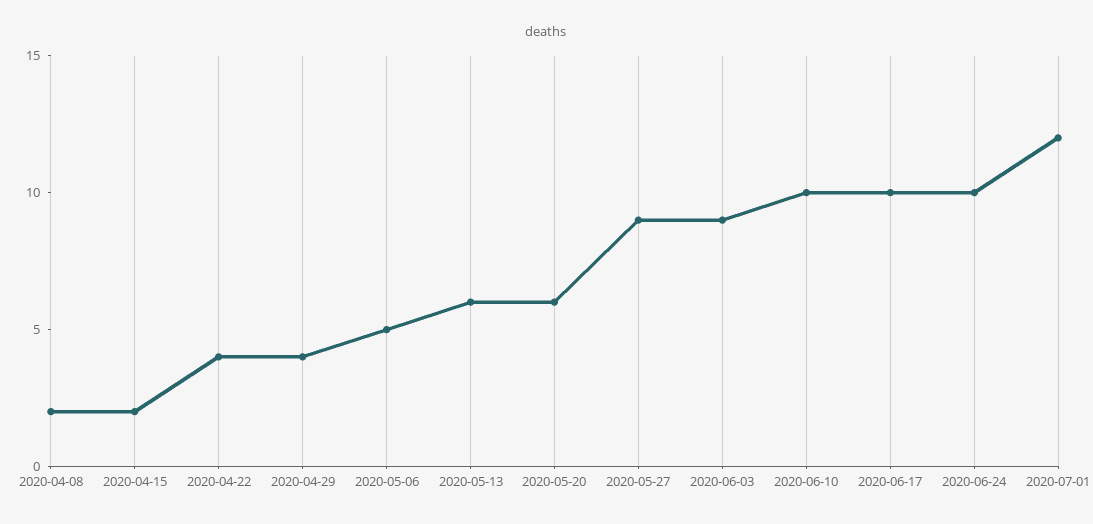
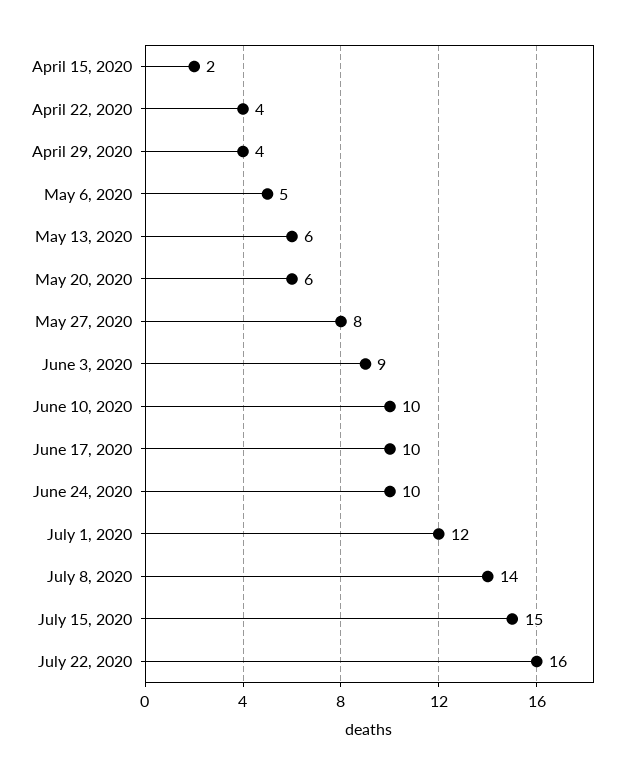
2020-04-08: 2 -> none
2020-05-27: 9 -> 8
July 8, 2020: none -> 14
July 15, 2020: none -> 15
July 22, 2020: none -> 16

